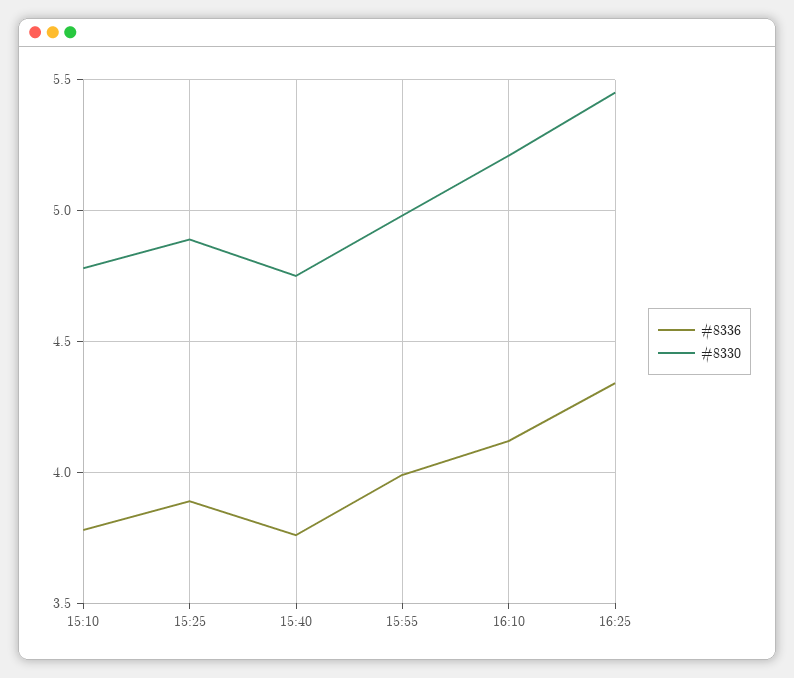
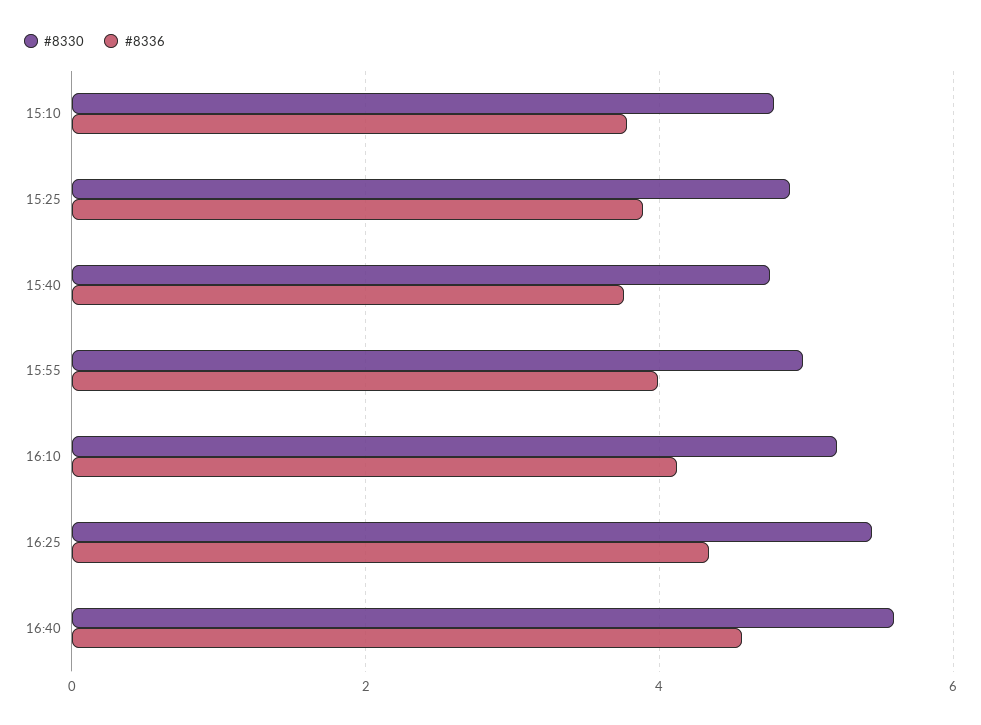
#8330, 16:40: none -> 5.6
#8336, 16:40: none -> 4.6

